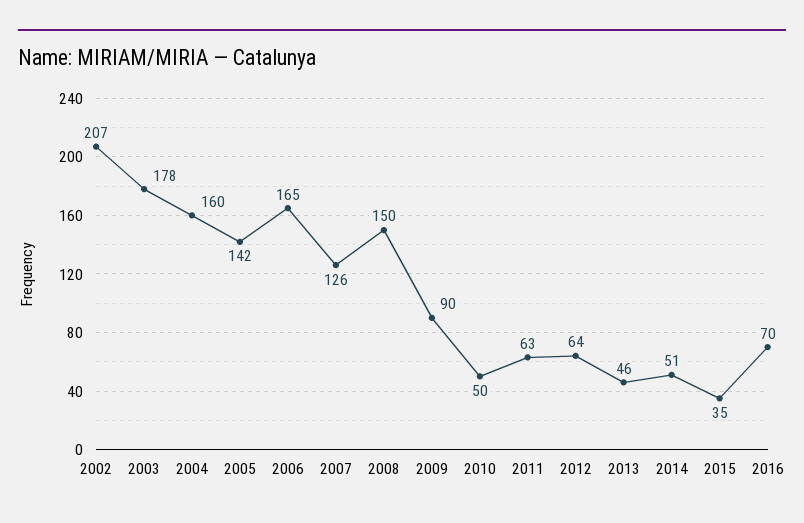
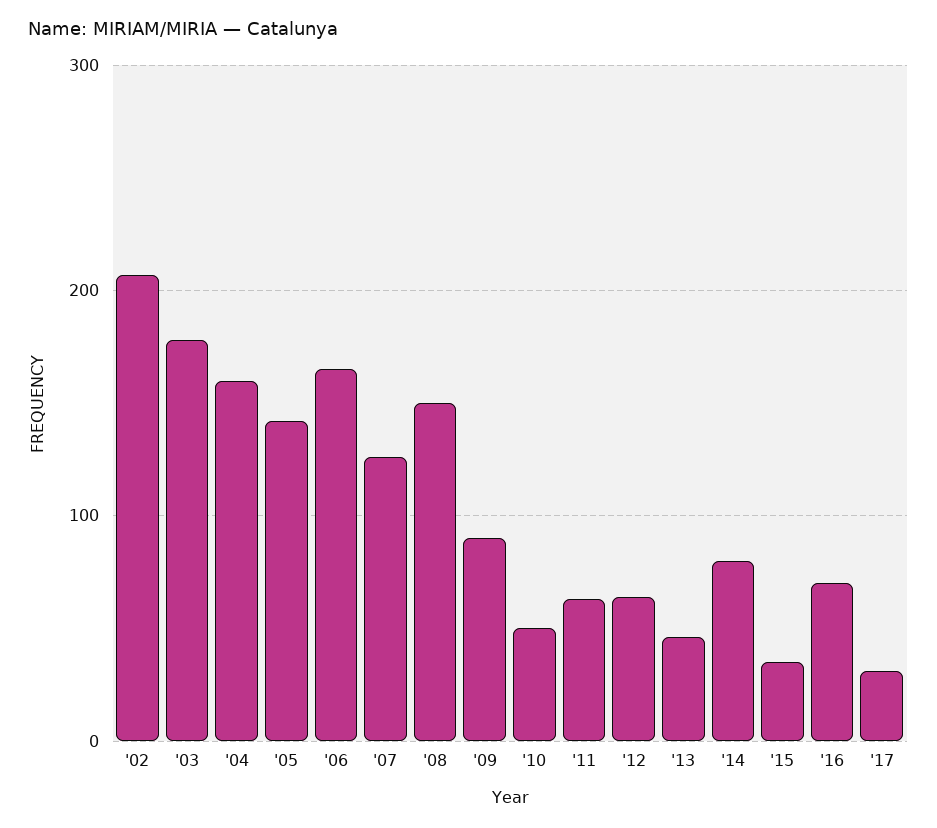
2014: 51 -> 80
'17: none -> 30

